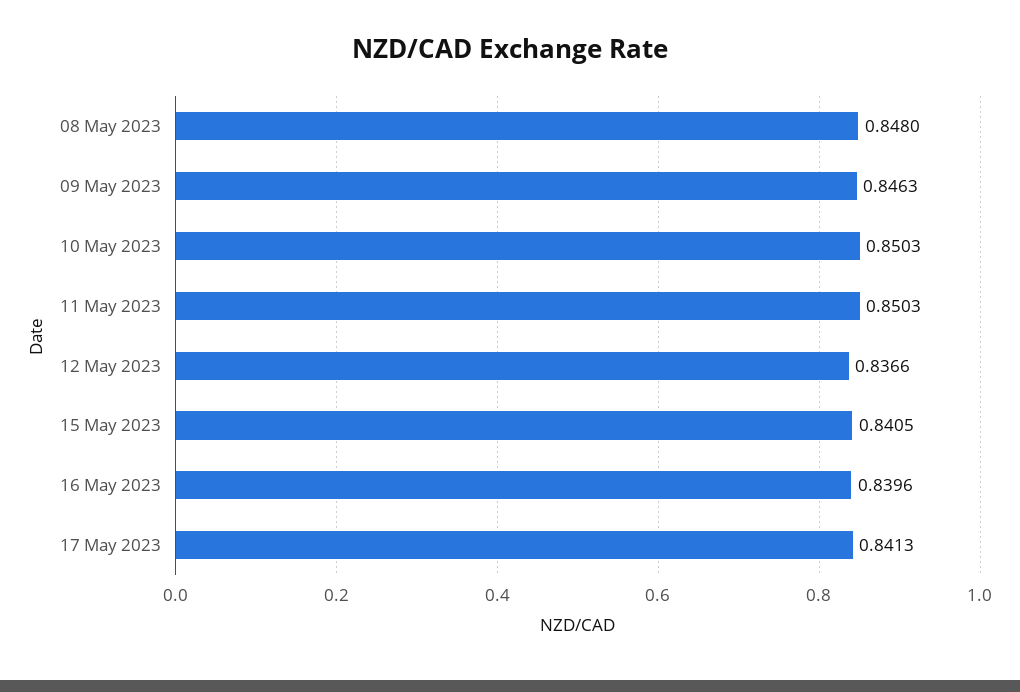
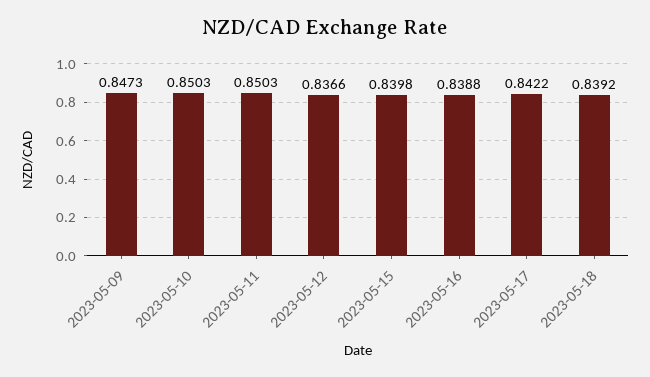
08 May 2023: 0.848 -> none
09 May 2023: 0.8463 -> 0.8473
15 May 2023: 0.8405 -> 0.8398
16 May 2023: 0.8396 -> 0.8388
17 May 2023: 0.8413 -> 0.8422
2023-05-18: none -> 0.8392

